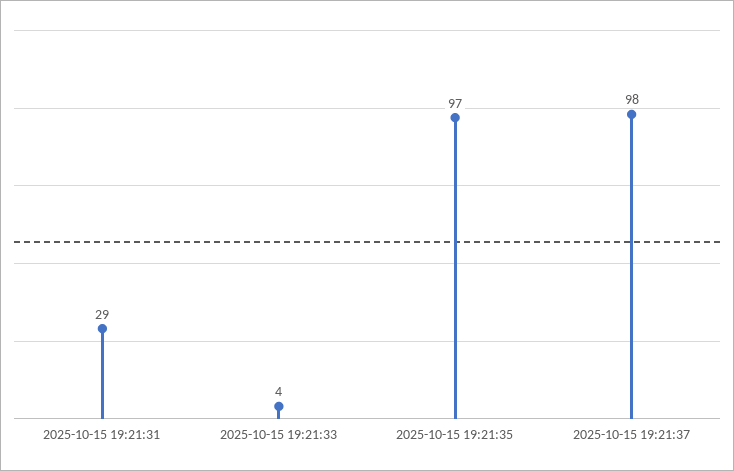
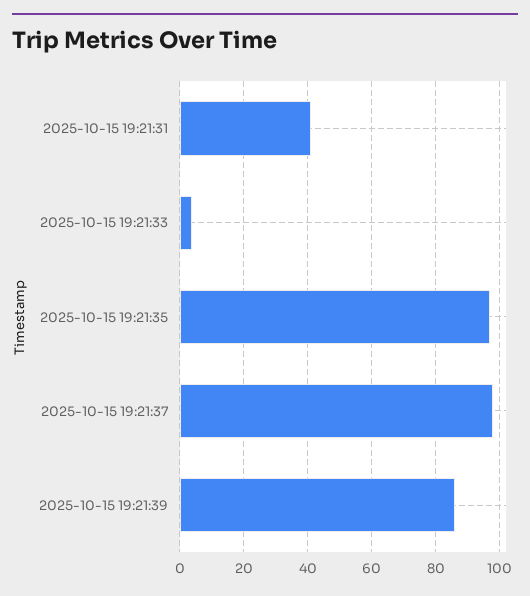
2025-10-15 19:21:31: 29 -> 40
2025-10-15 19:21:39: none -> 85

